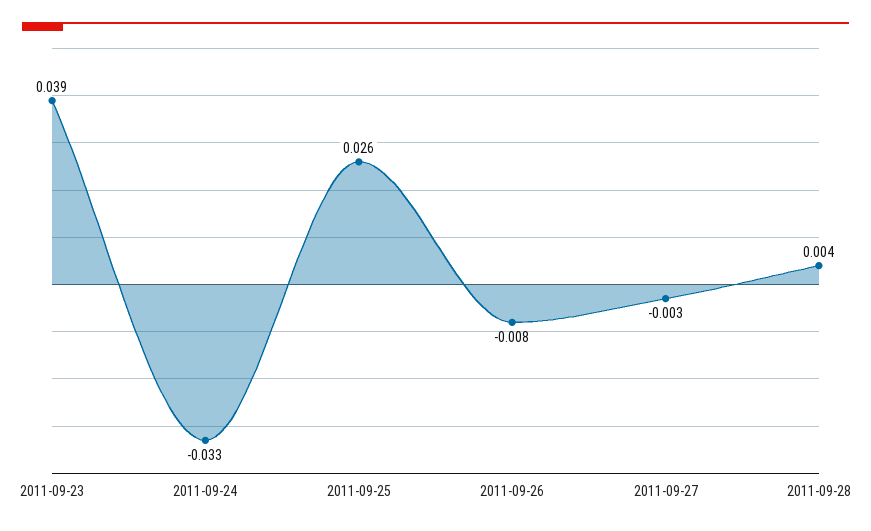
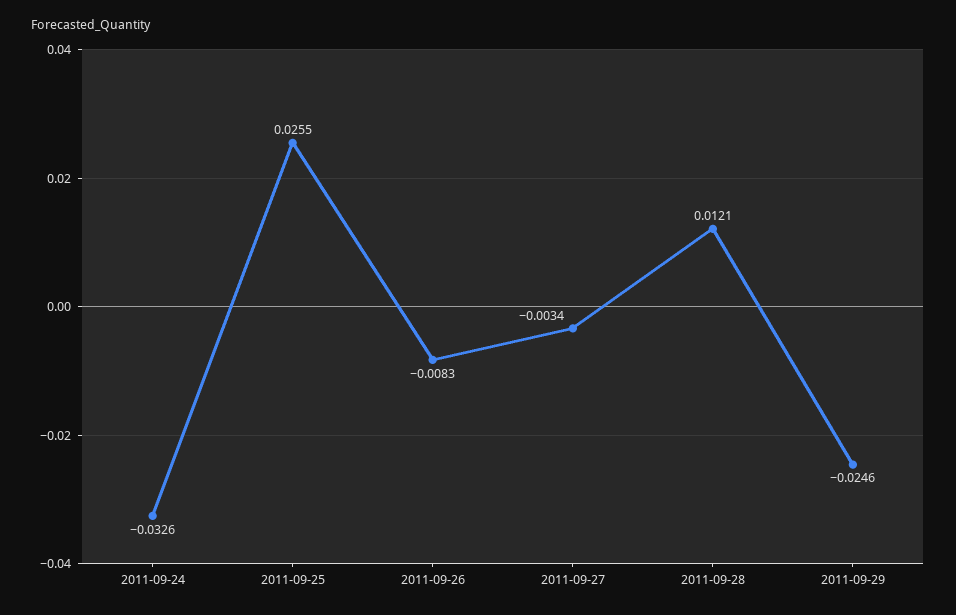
2011-09-23: 0.039 -> none
2011-09-28: 0.004 -> 0.0121
2011-09-29: none -> -0.0246

